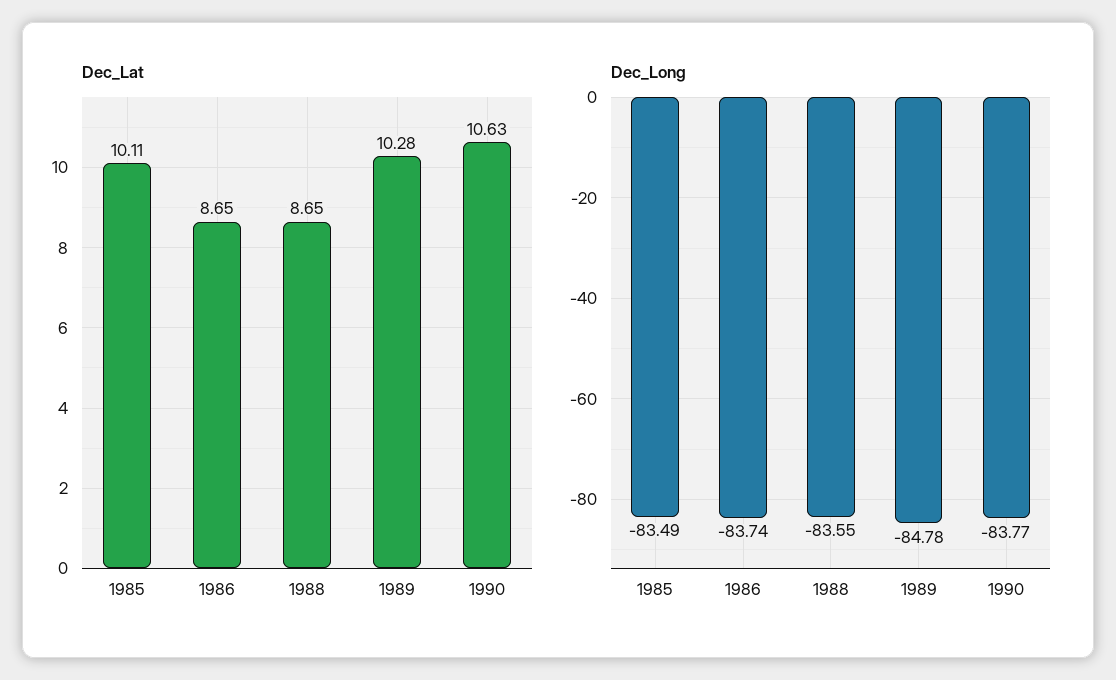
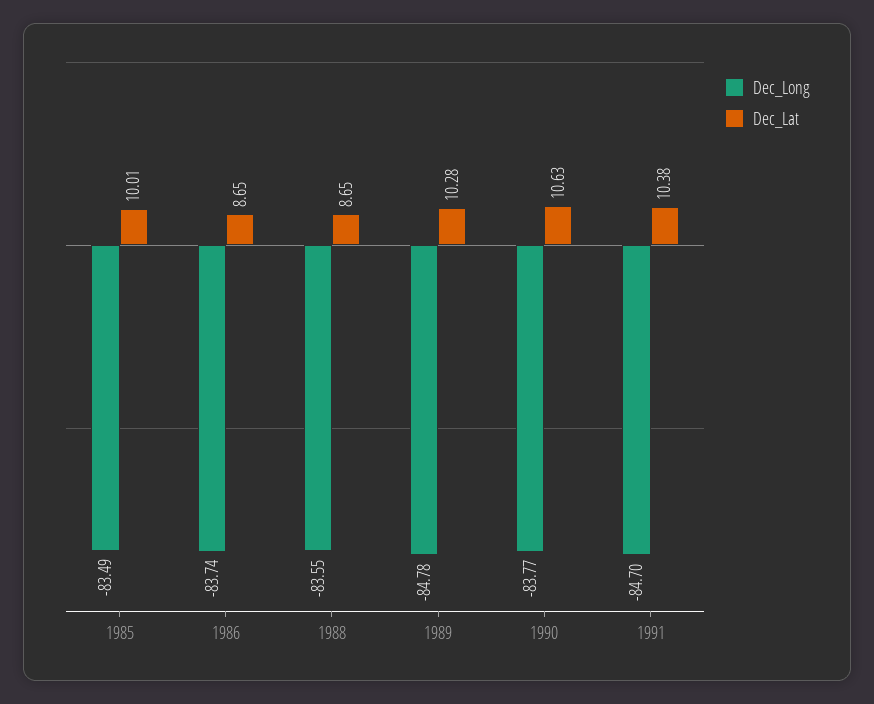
Dec_Lat, 1985: 10.11 -> 10.01
Dec_Long, 1991: none -> -84.7
Dec_Lat, 1991: none -> 10.38

